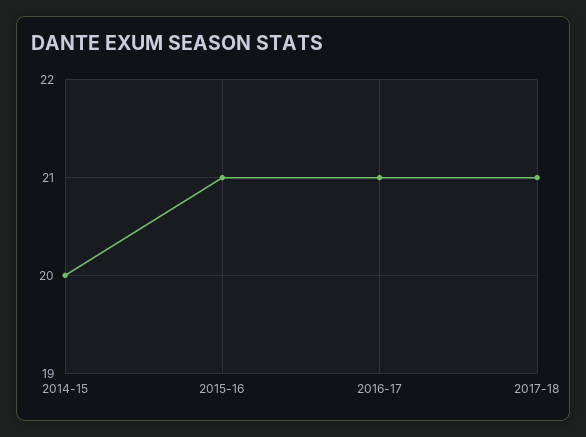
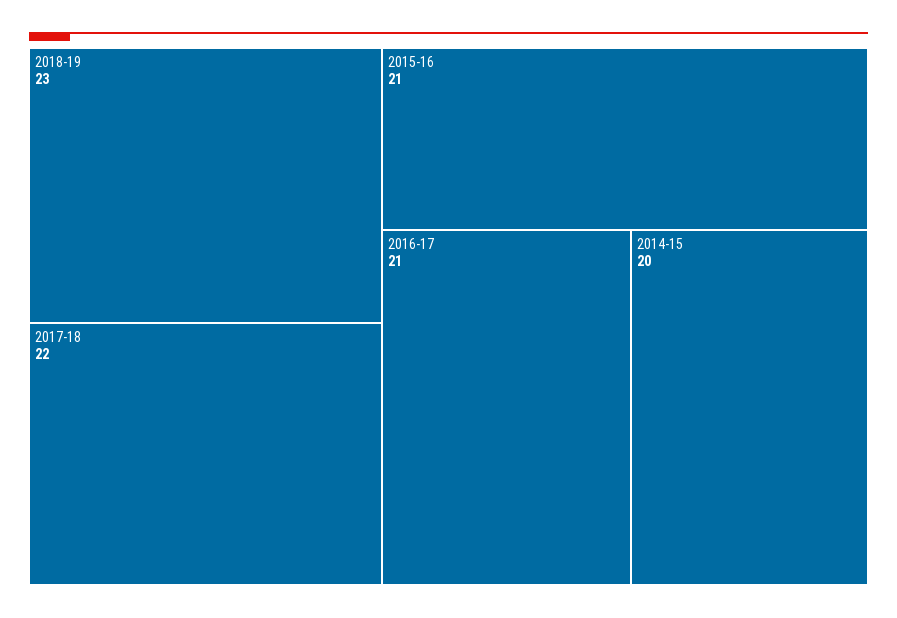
2017-18: 21 -> 22
2018-19: none -> 23

